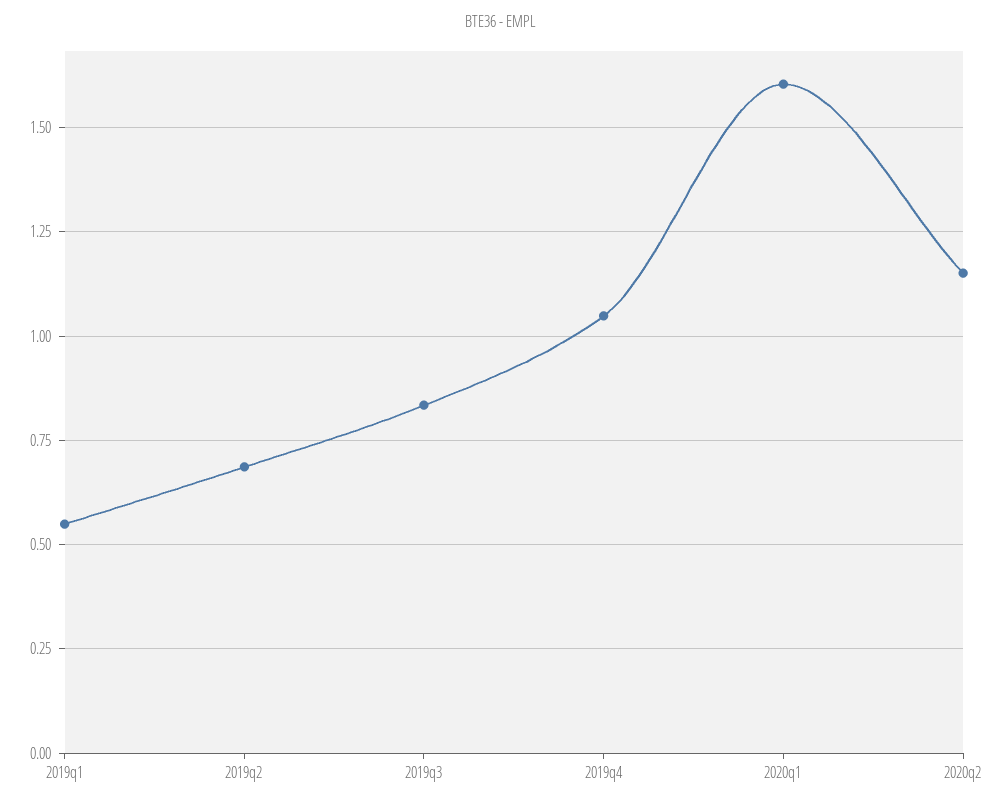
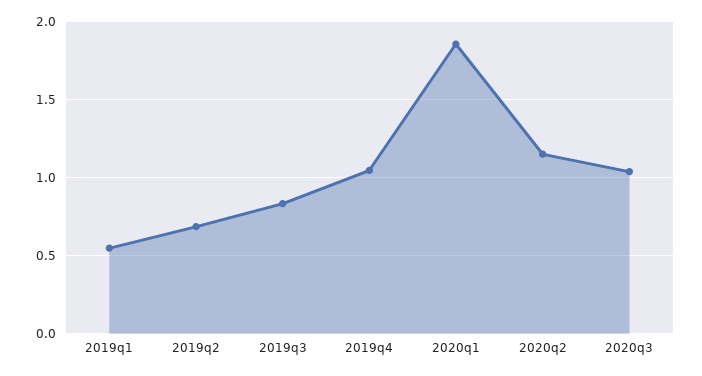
2020q1: 1.6 -> 1.85
2020q3: none -> 1.05

